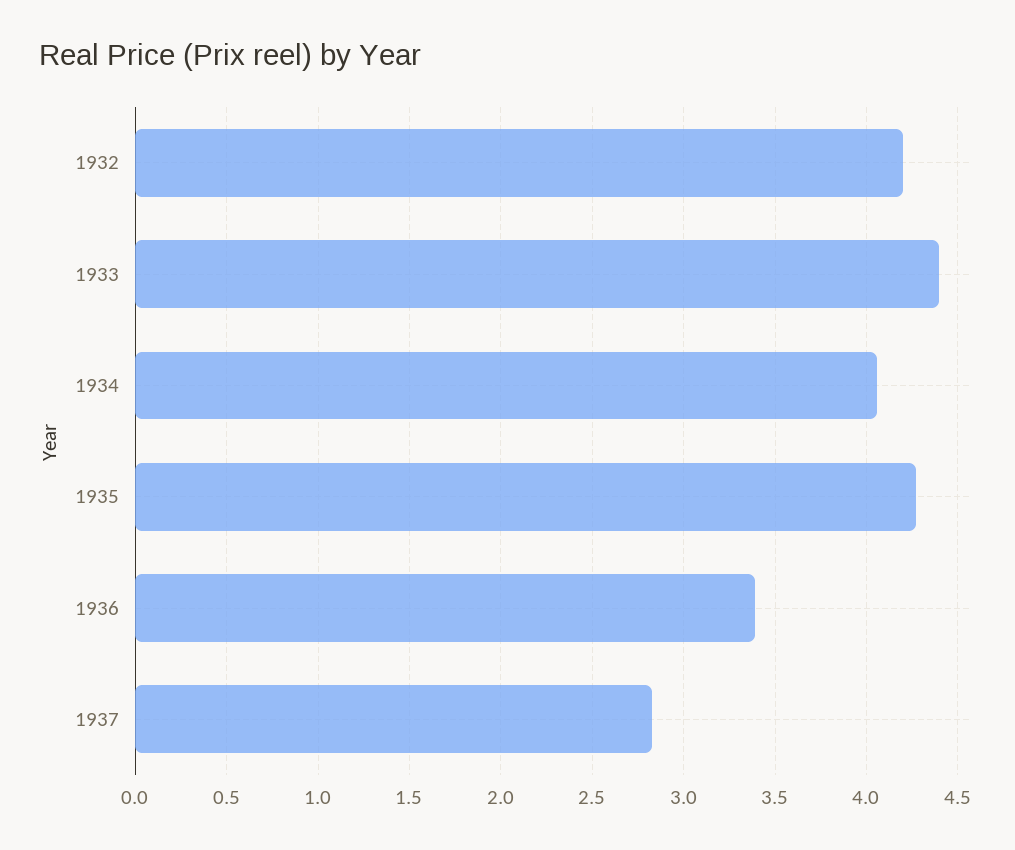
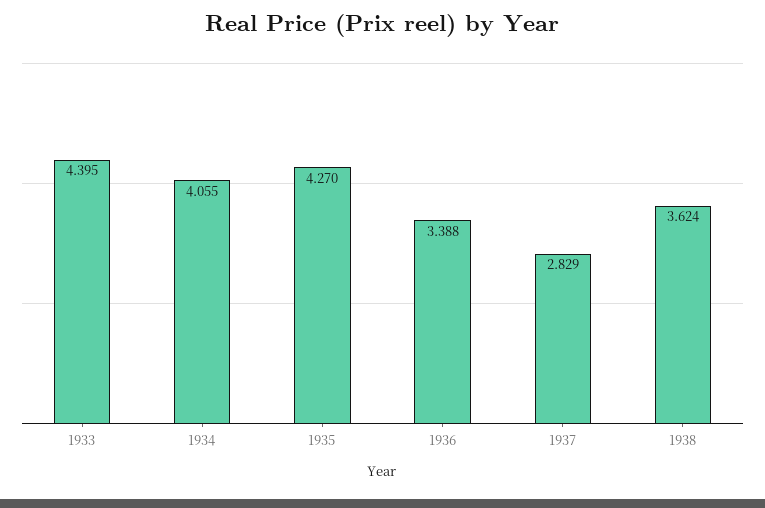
1932: 4.2 -> none
1938: none -> 3.624

